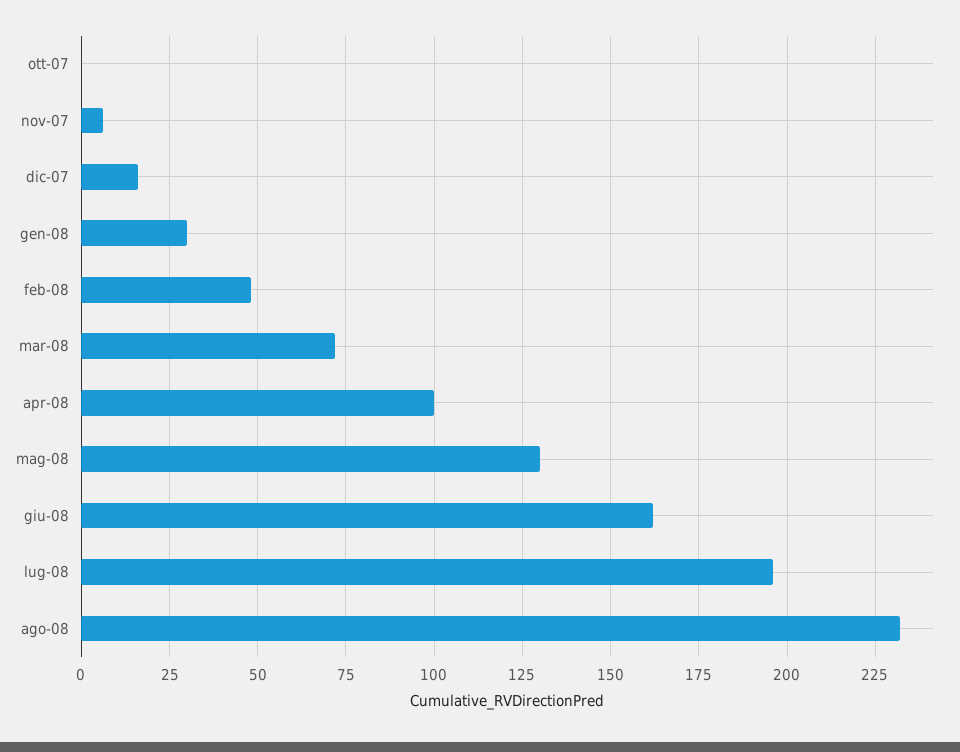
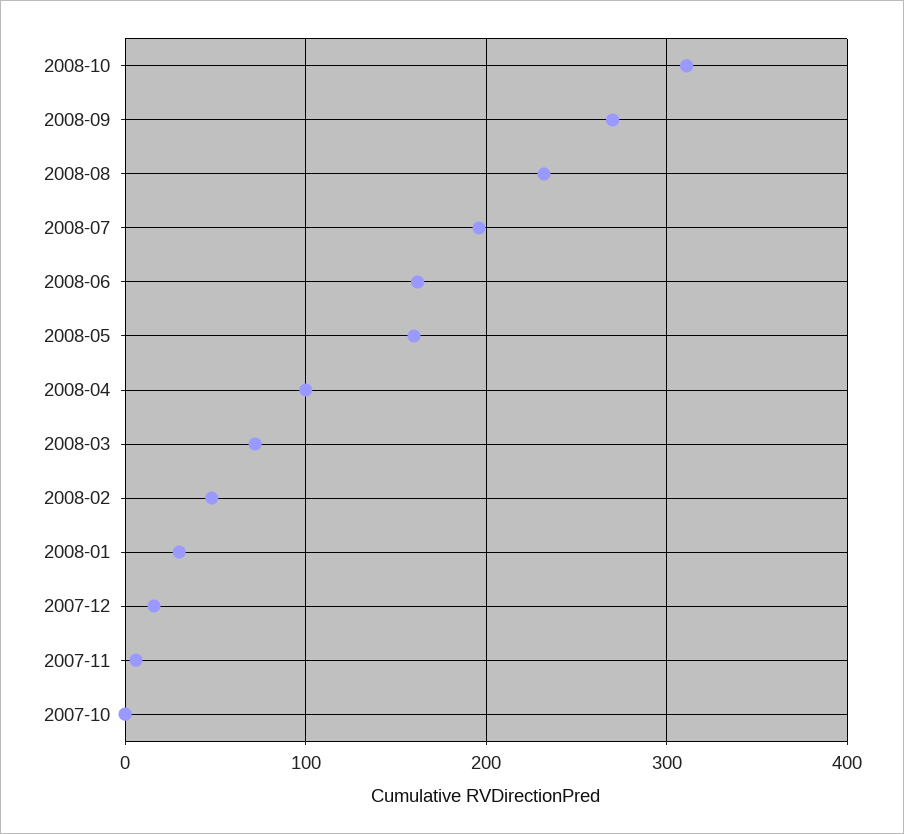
mag-08: 130 -> 160
2008-10: none -> 310
2008-09: none -> 270

